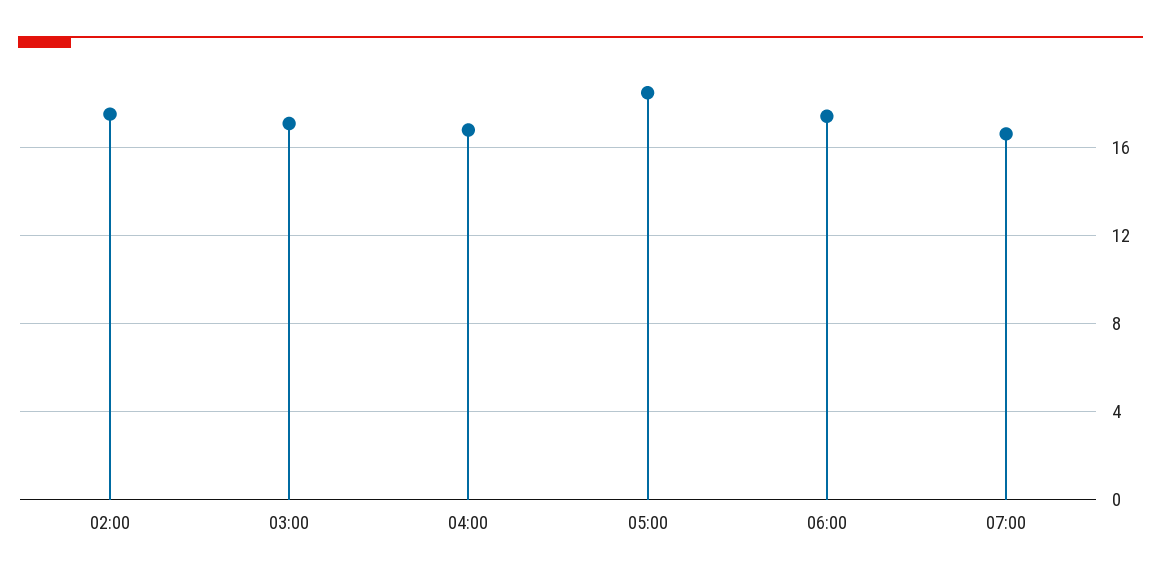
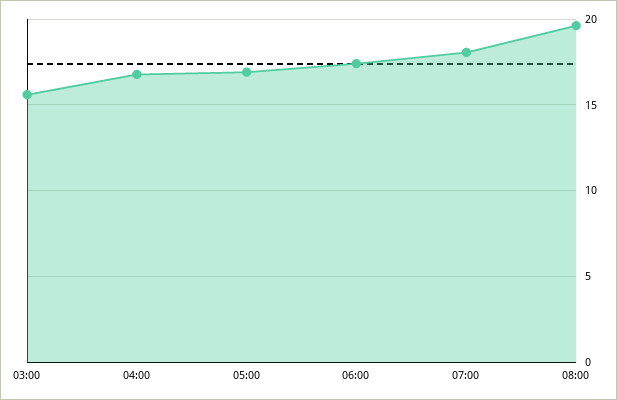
02:00: 17.5 -> none
03:00: 17 -> 15.5
05:00: 18.5 -> 17
07:00: 16.5 -> 18
08:00: none -> 19.5

